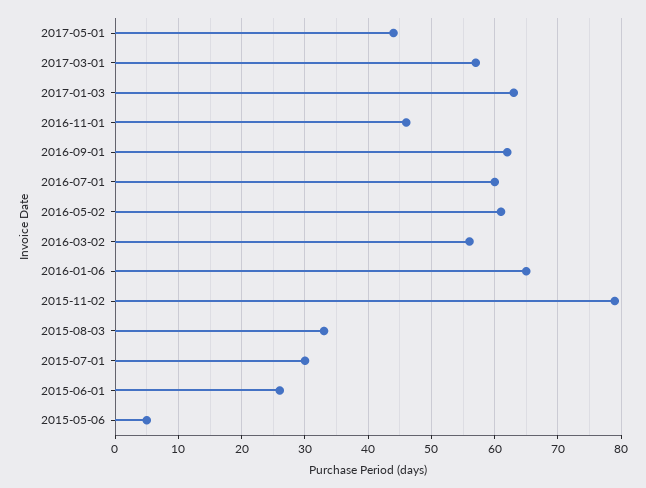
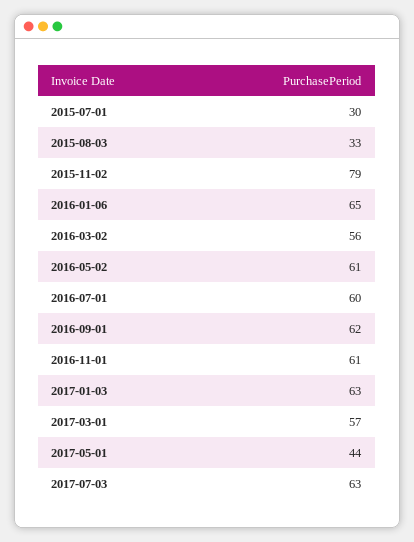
2016-11-01: 46 -> 61
2015-06-01: 26 -> none
2015-05-06: 5 -> none
2017-07-03: none -> 63

